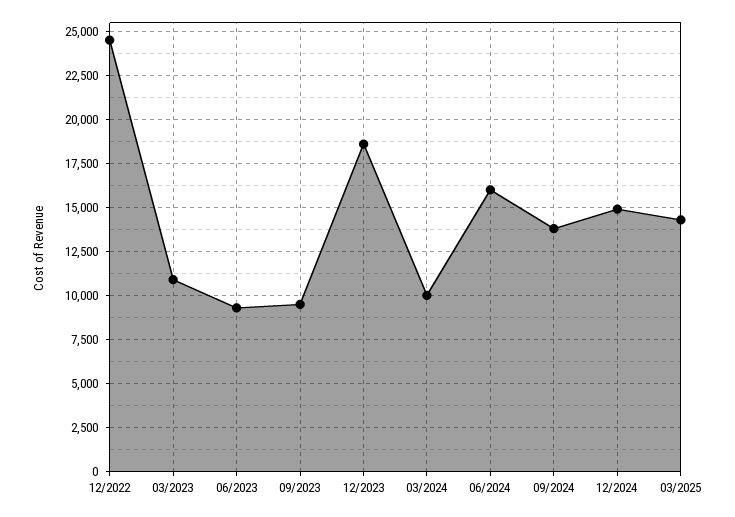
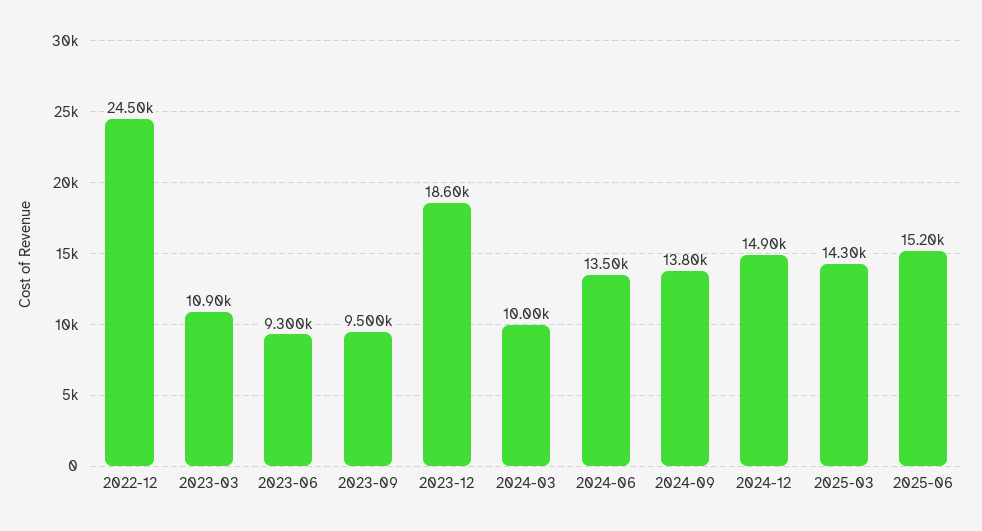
06/2024: 16000 -> 13500
2025-06: none -> 15200

